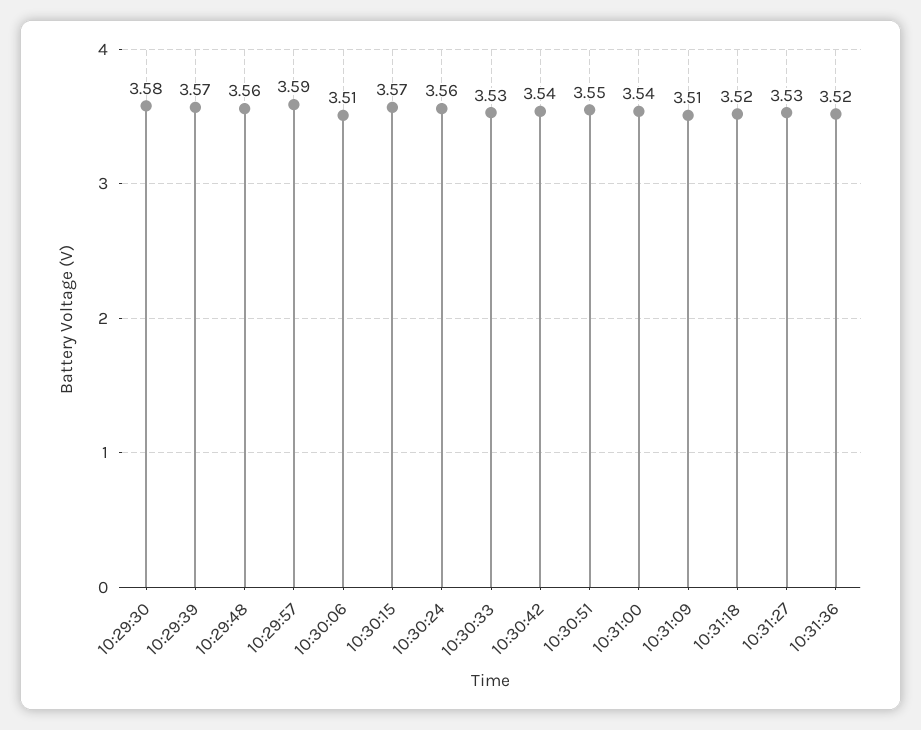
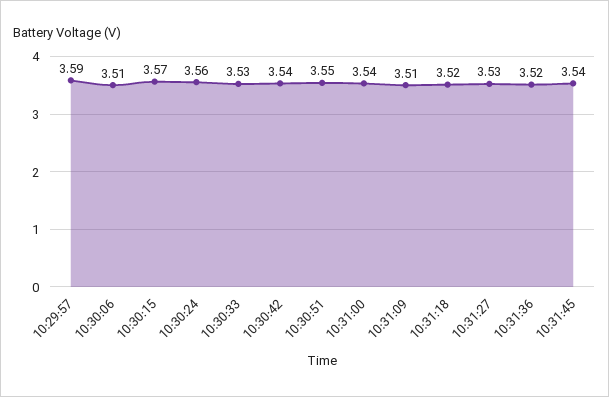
10:29:30: 3.58 -> none
10:29:39: 3.57 -> none
10:29:48: 3.56 -> none
10:31:45: none -> 3.54

